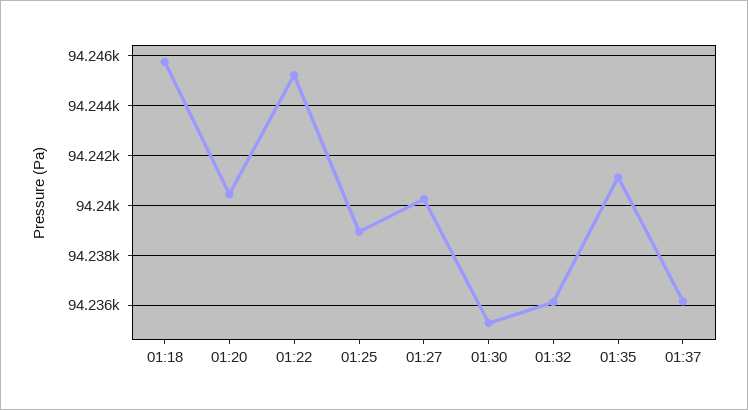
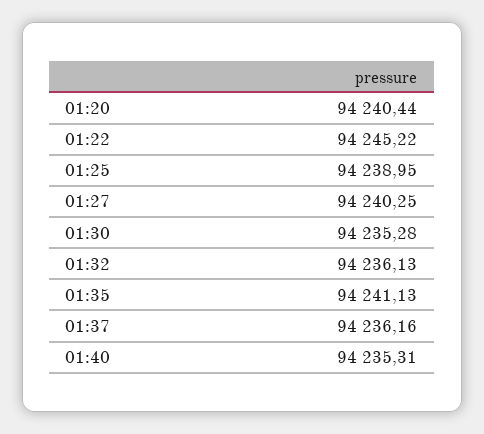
01:18: 94245.75 -> none
01:40: none -> 94235.31

